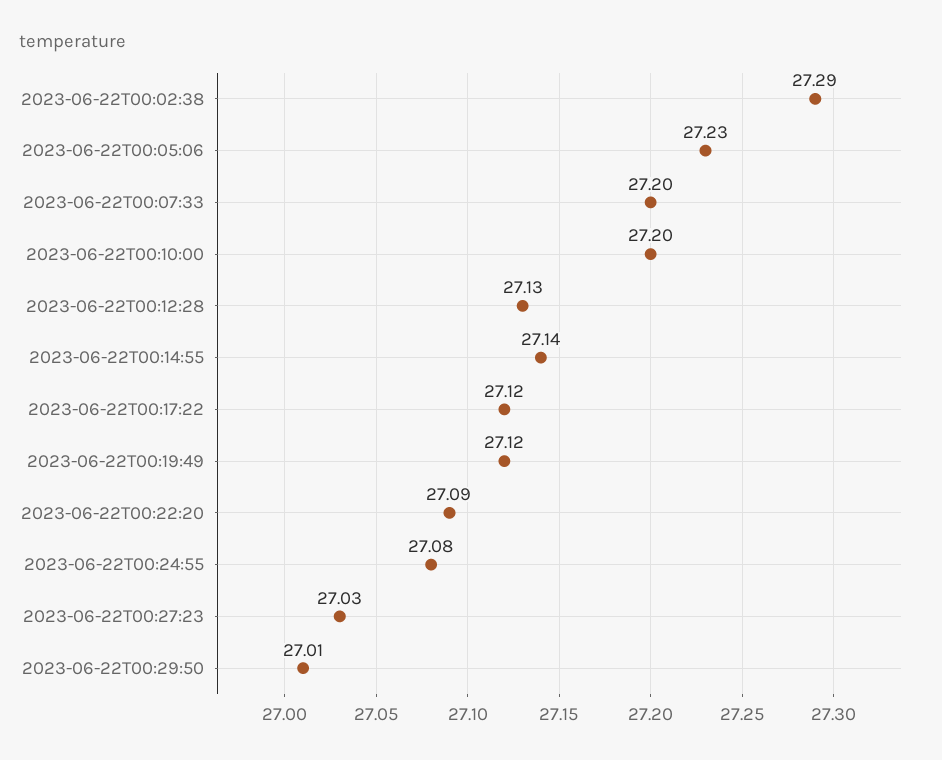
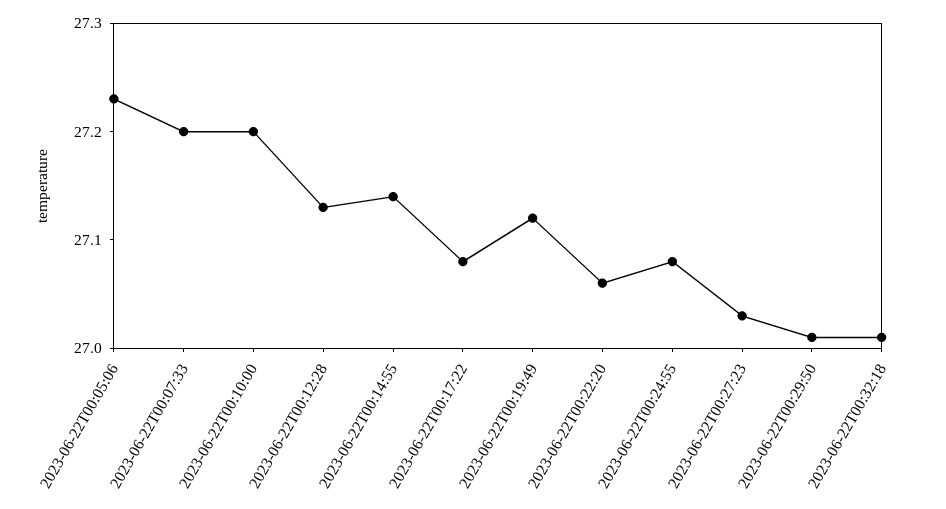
2023-06-22T00:02:38: 27.29 -> none
2023-06-22T00:17:22: 27.12 -> 27.08
2023-06-22T00:22:20: 27.09 -> 27.06
2023-06-22T00:32:18: none -> 27.01

